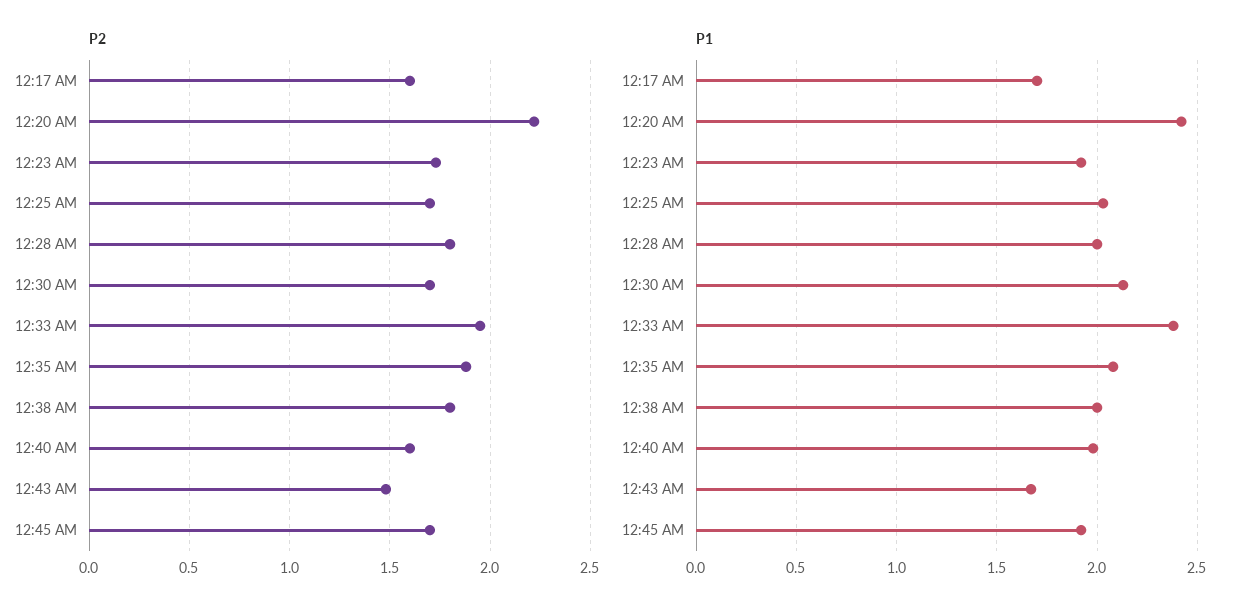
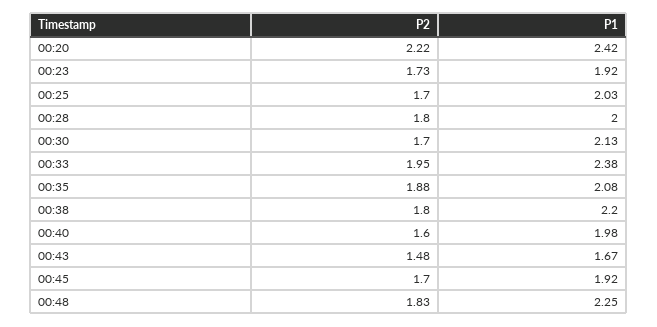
P2, 12:17 AM: 1.6 -> none
P1, 12:17 AM: 1.7 -> none
P1, 12:38 AM: 2 -> 2.2
P2, 00:48: none -> 1.83
P1, 00:48: none -> 2.25

